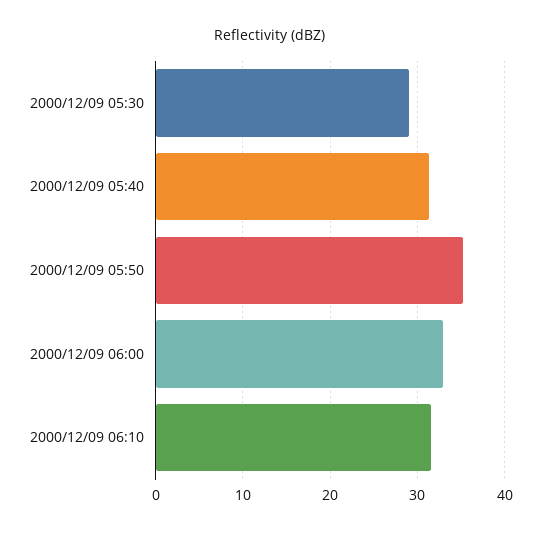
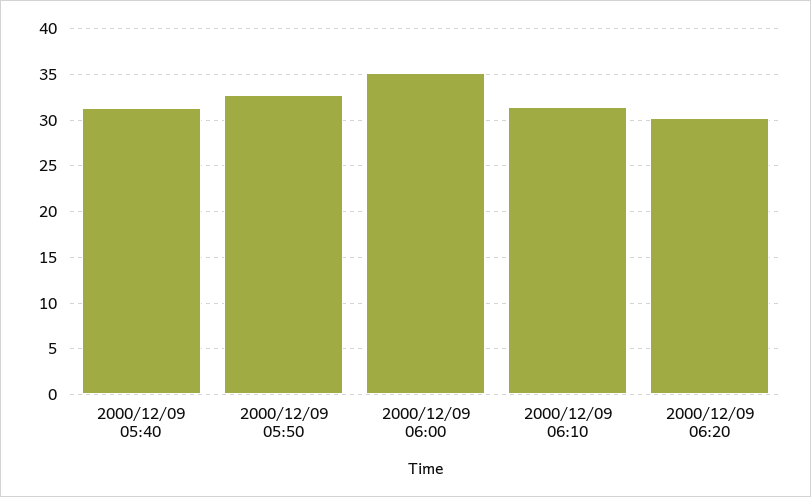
2000/12/09 05:30: 29 -> none
2000/12/09 05:50: 35 -> 33
2000/12/09 06:00: 33 -> 35
2000/12/09 06:20: none -> 30

